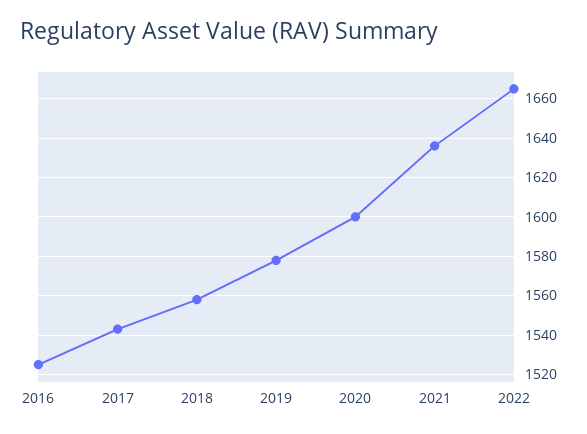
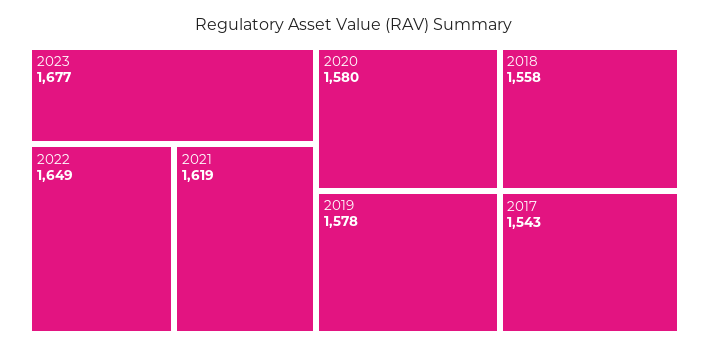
2016: 1525 -> none
2020: 1600 -> 1580
2021: 1635 -> 1619
2022: 1665 -> 1649
2023: none -> 1677

